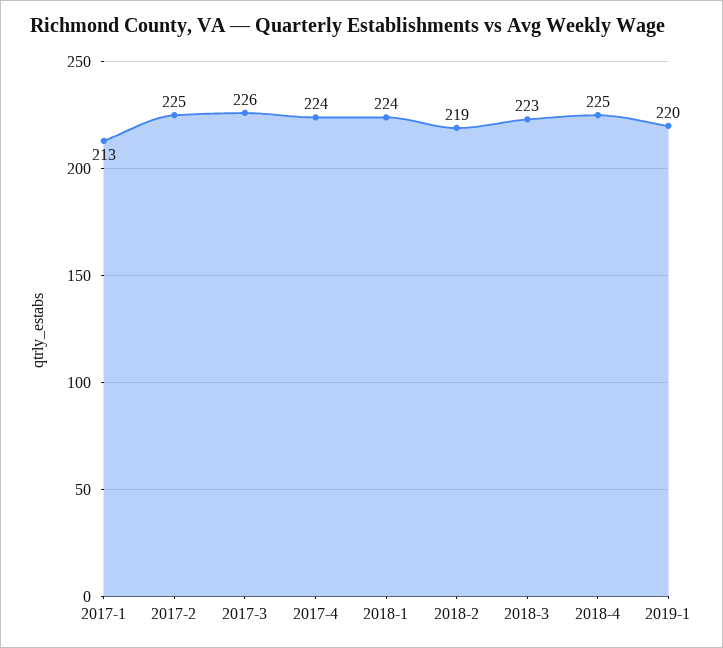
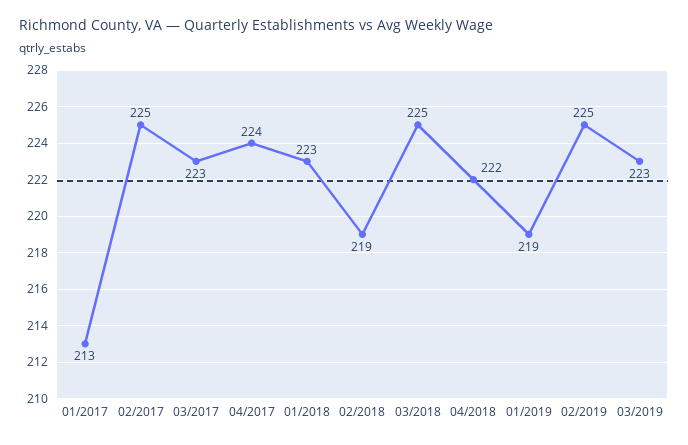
2017-3: 226 -> 223
2018-1: 224 -> 223
2018-3: 223 -> 225
2018-4: 225 -> 222
2019-1: 220 -> 219
02/2019: none -> 225
03/2019: none -> 223

